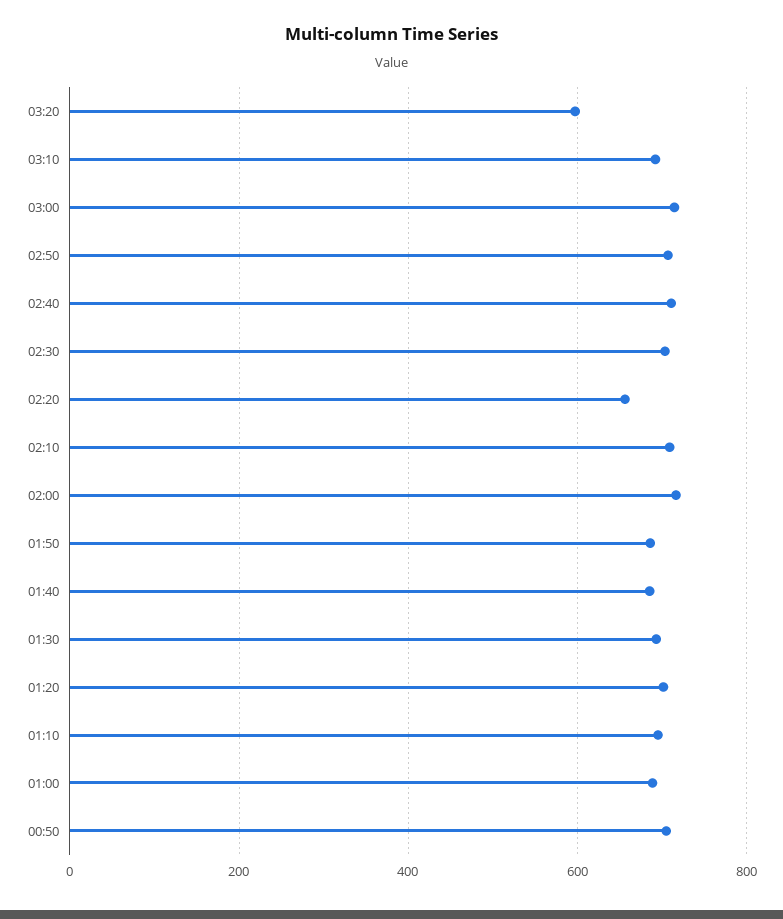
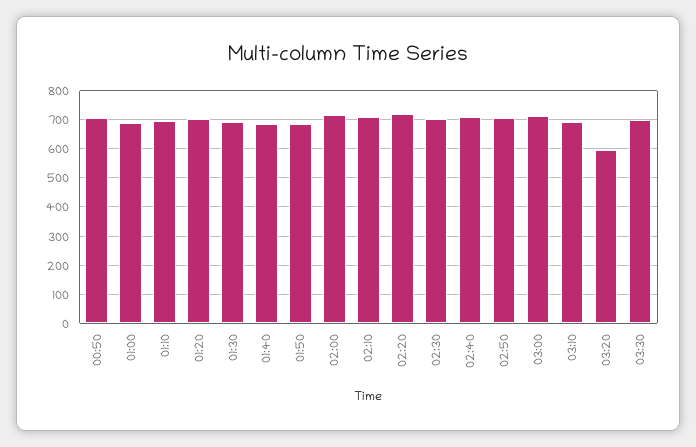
02:20: 660 -> 725
03:30: none -> 700

